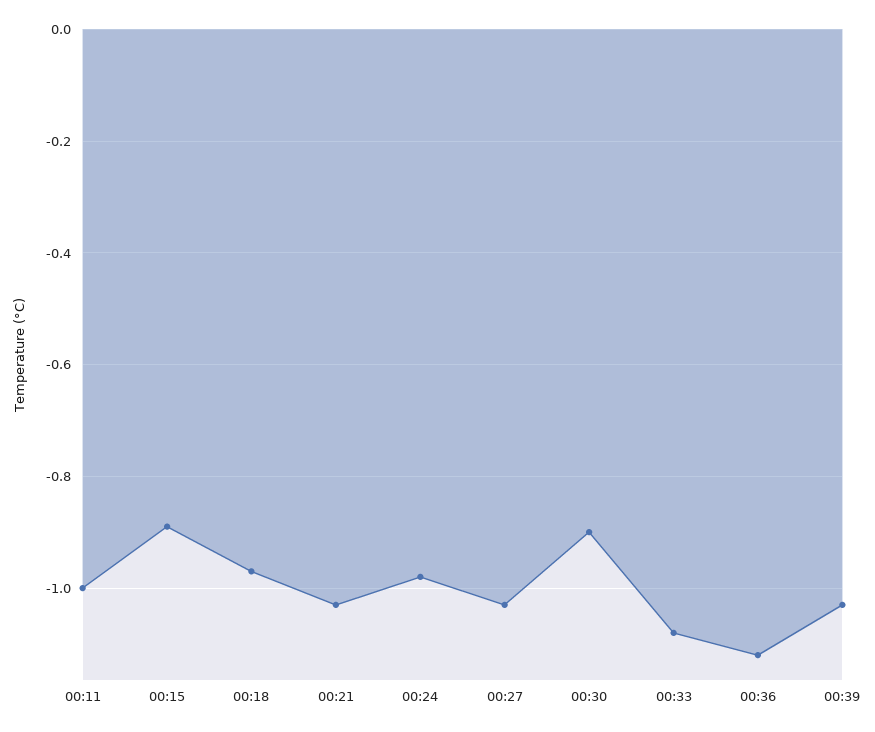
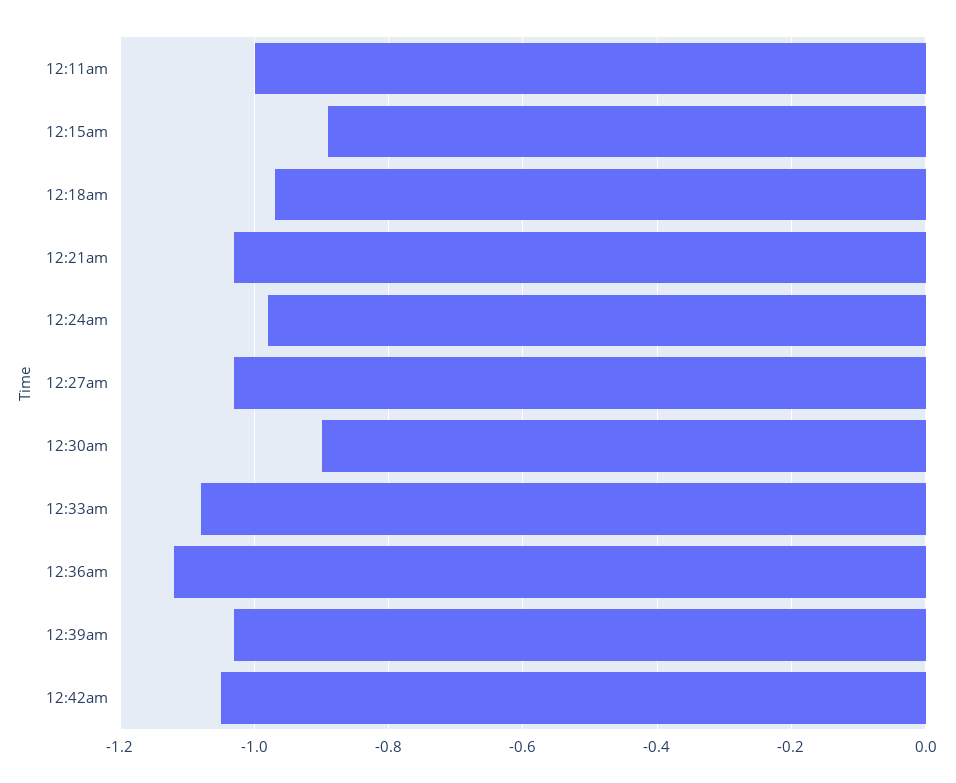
12:42am: none -> -1.05

